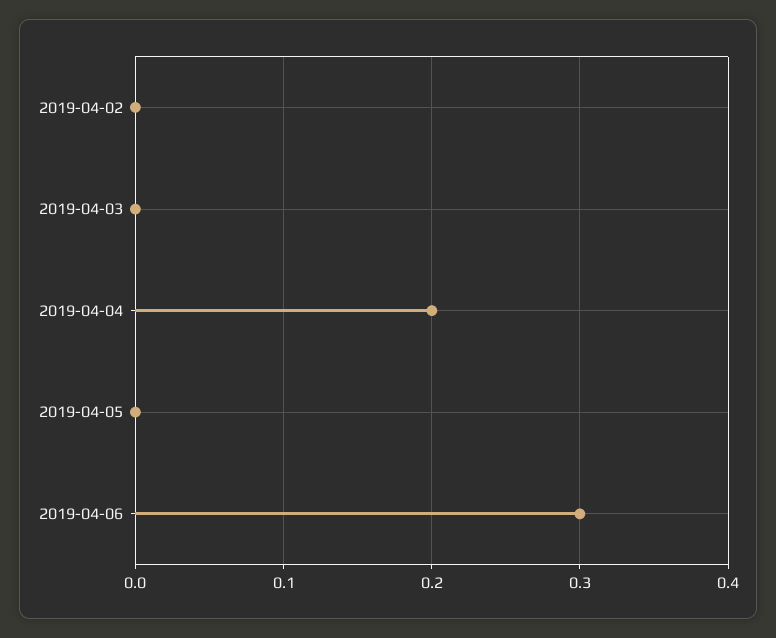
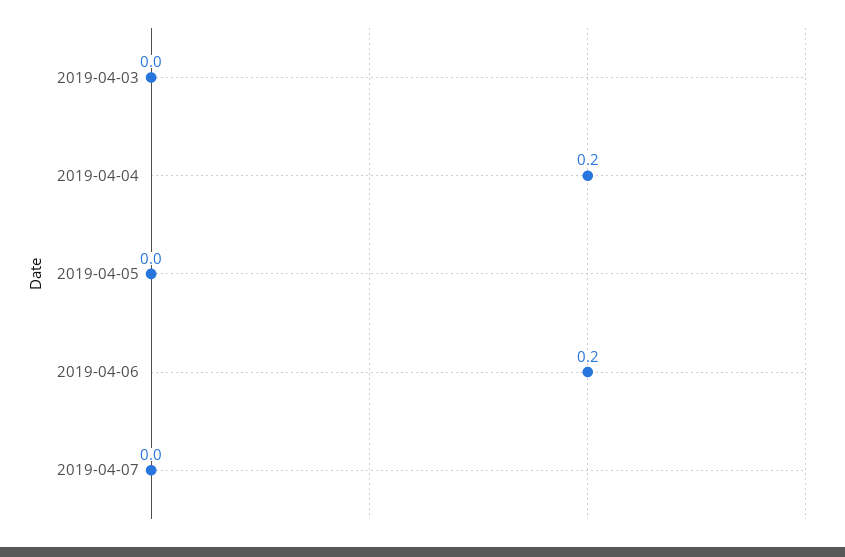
2019-04-02: 0 -> none
2019-04-06: 0.3 -> 0.2
2019-04-07: none -> 0

